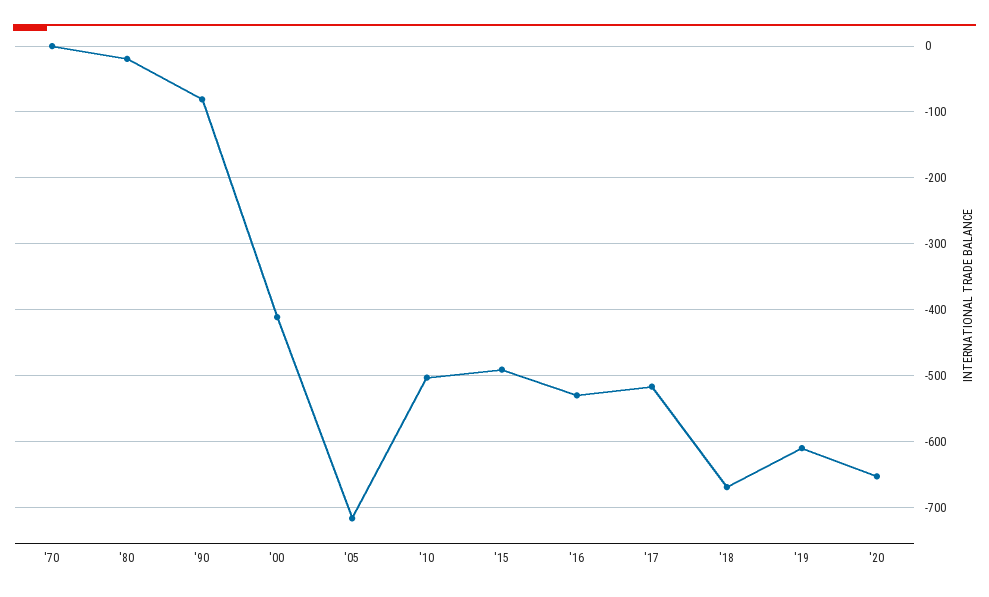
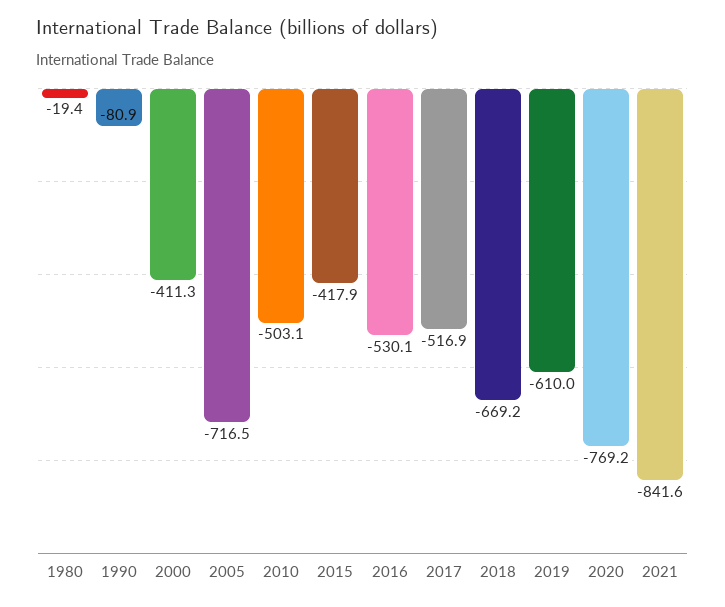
'70: 0 -> none
'15: -490 -> -417.9
'20: -650 -> -769.2
2021: none -> -841.6

